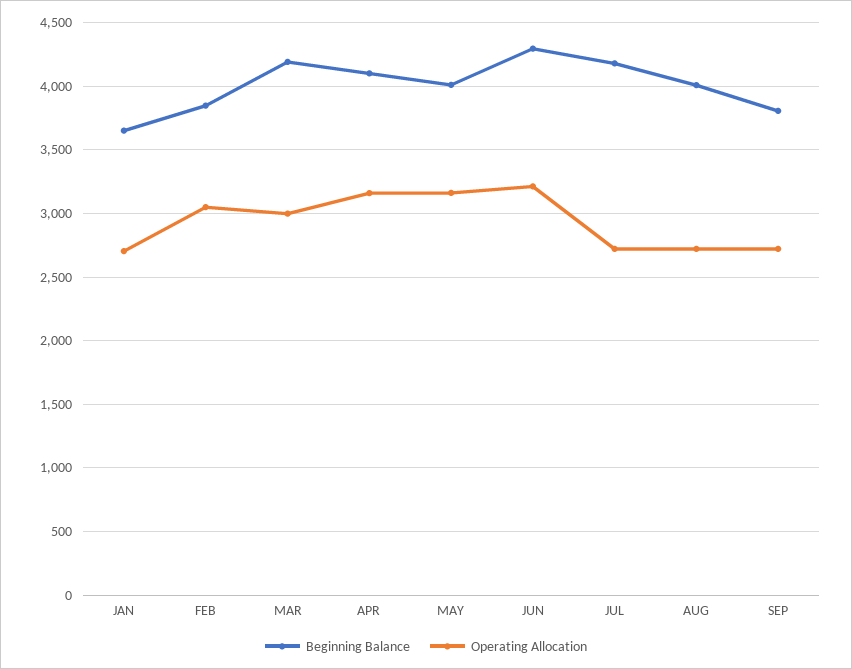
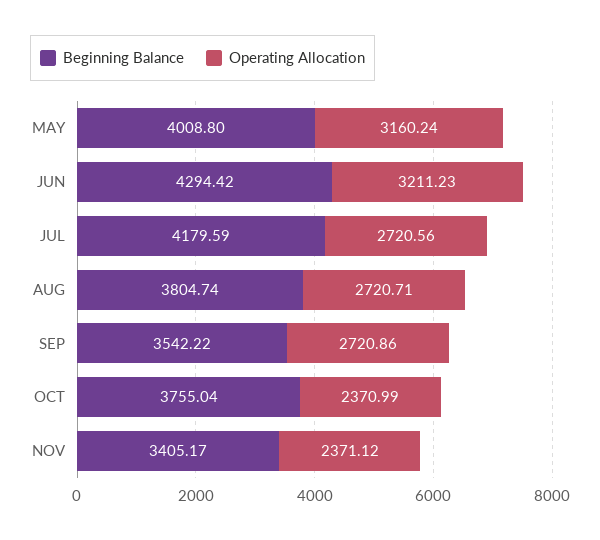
Beginning Balance, JAN: 3650 -> none
Operating Allocation, JAN: 2700 -> none
Beginning Balance, FEB: 3850 -> none
Operating Allocation, FEB: 3050 -> none
Beginning Balance, MAR: 4200 -> none
Operating Allocation, MAR: 3000 -> none
Beginning Balance, APR: 4100 -> none
Operating Allocation, APR: 3150 -> none
Beginning Balance, AUG: 4000 -> 3804.74
Beginning Balance, SEP: 3800 -> 3542.22
Beginning Balance, OCT: none -> 3755.04
Operating Allocation, OCT: none -> 2370.99
Beginning Balance, NOV: none -> 3405.17
Operating Allocation, NOV: none -> 2371.12

